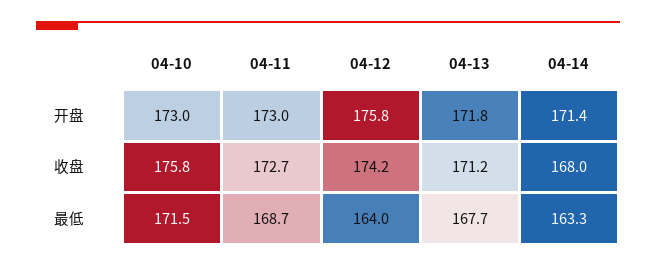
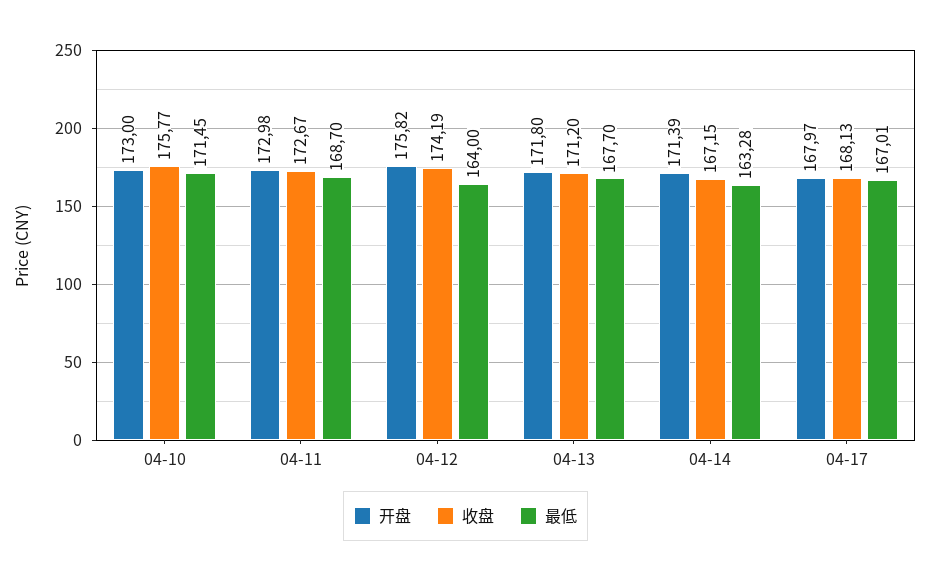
收盘, 04-14: 168 -> 167.15
开盘, 04-17: none -> 167.97
收盘, 04-17: none -> 168.13
最低, 04-17: none -> 167.01

